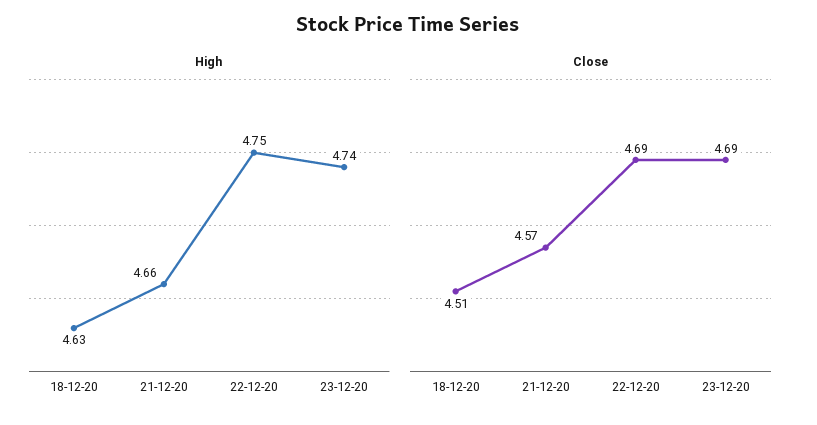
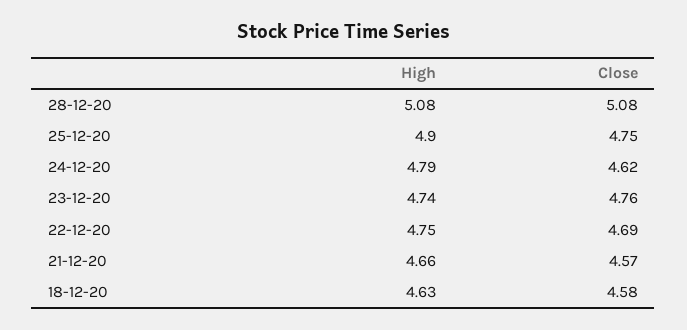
Close, 18-12-20: 4.51 -> 4.58
Close, 23-12-20: 4.69 -> 4.76
High, 28-12-20: none -> 5.08
Close, 28-12-20: none -> 5.08
High, 25-12-20: none -> 4.9
Close, 25-12-20: none -> 4.75
High, 24-12-20: none -> 4.79
Close, 24-12-20: none -> 4.62

